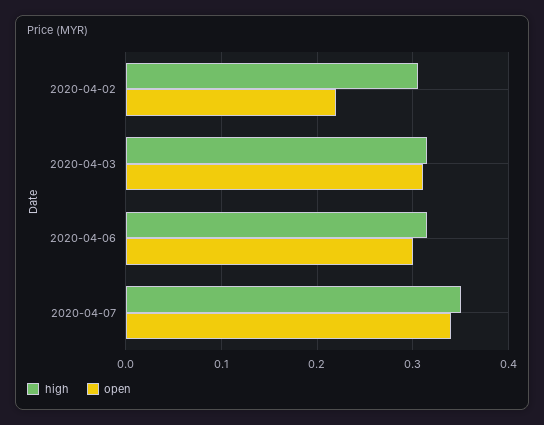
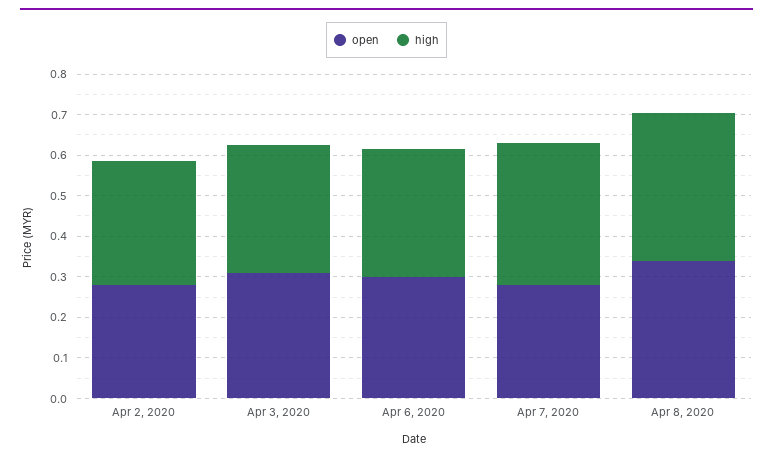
open, 2020-04-02: 0.22 -> 0.28
open, 2020-04-07: 0.34 -> 0.28
open, Apr 8, 2020: none -> 0.34
high, Apr 8, 2020: none -> 0.36

